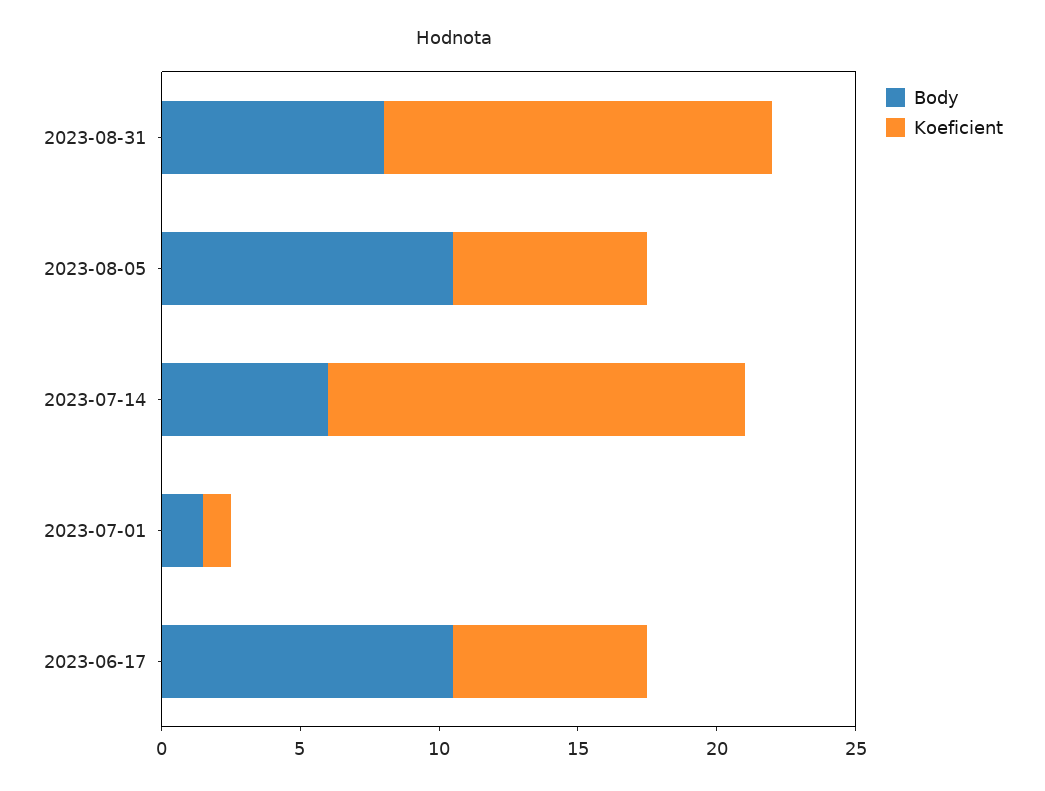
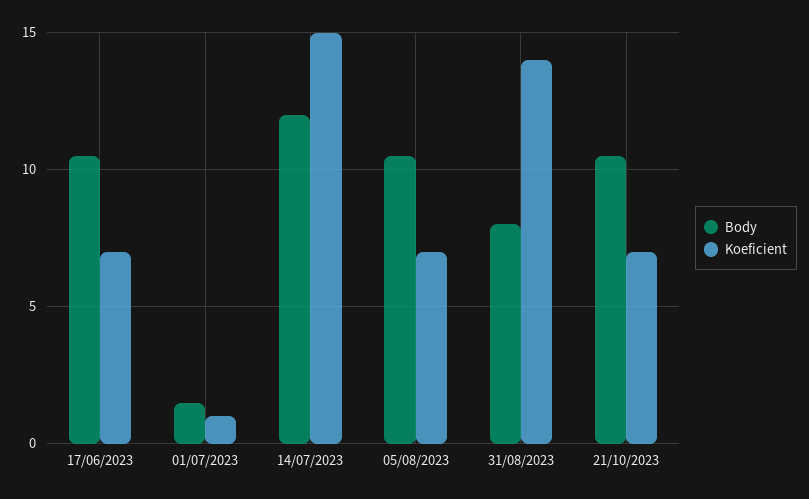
Body, 2023-07-14: 6 -> 12
Body, 21/10/2023: none -> 10.5
Koeficient, 21/10/2023: none -> 7

